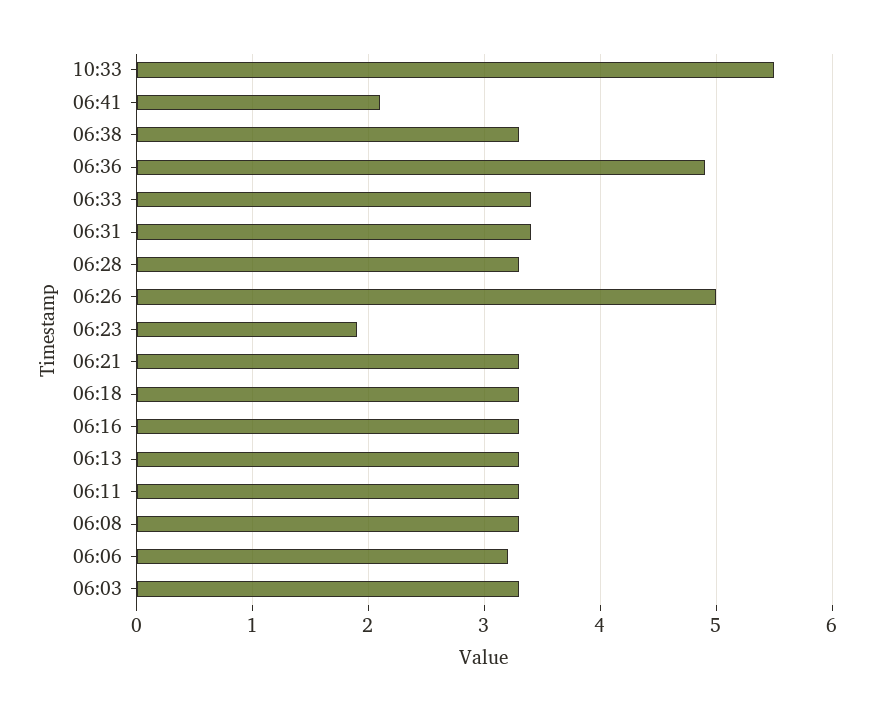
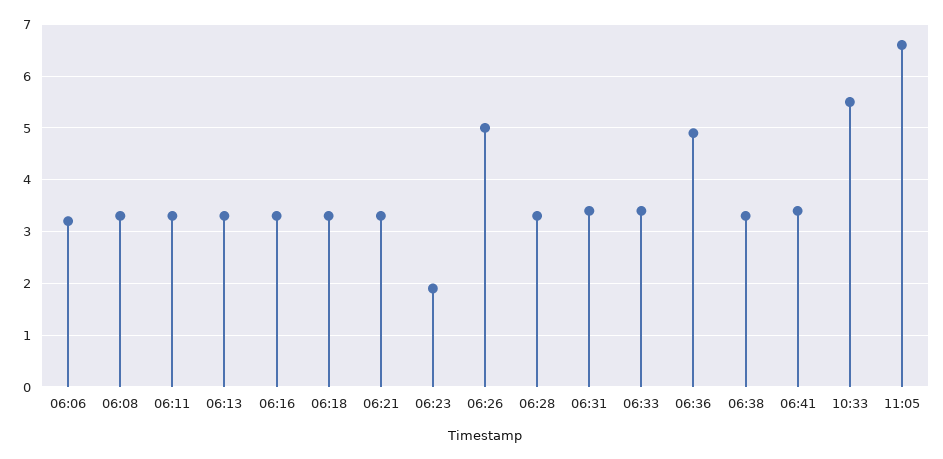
06:41: 2.1 -> 3.5
06:03: 3.3 -> none
11:05: none -> 6.5

